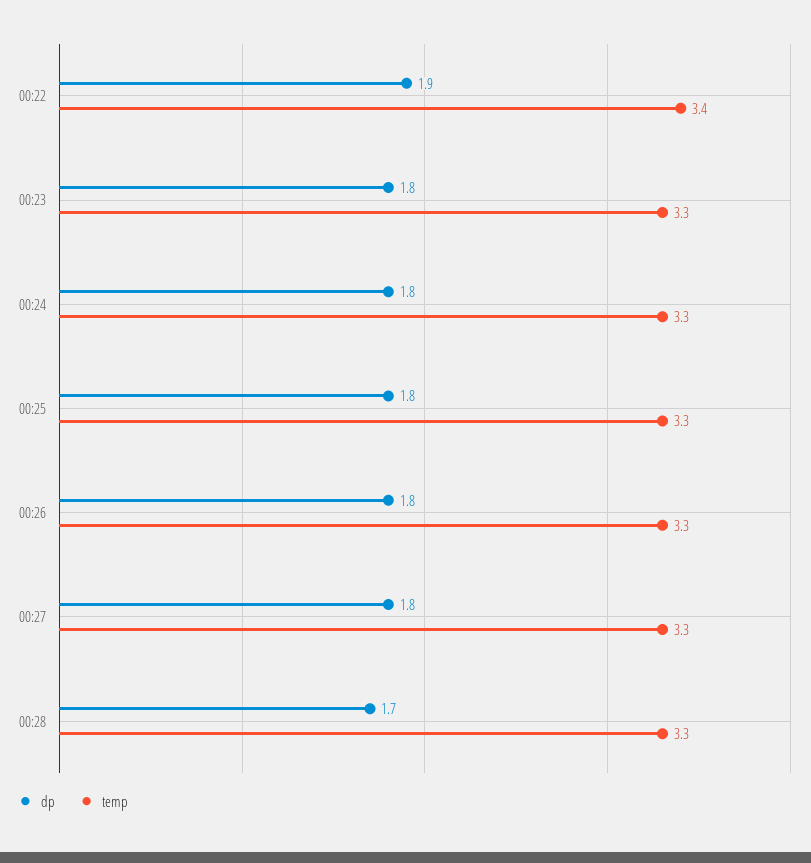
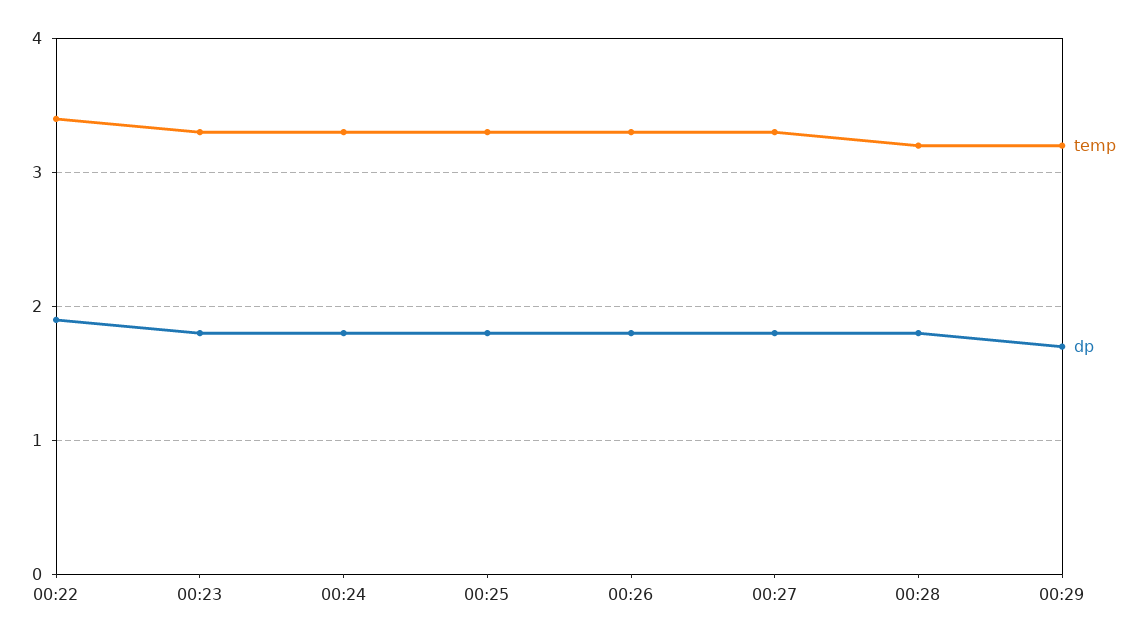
dp, 00:28: 1.7 -> 1.8
temp, 00:28: 3.3 -> 3.2
temp, 00:29: none -> 3.2
dp, 00:29: none -> 1.7

